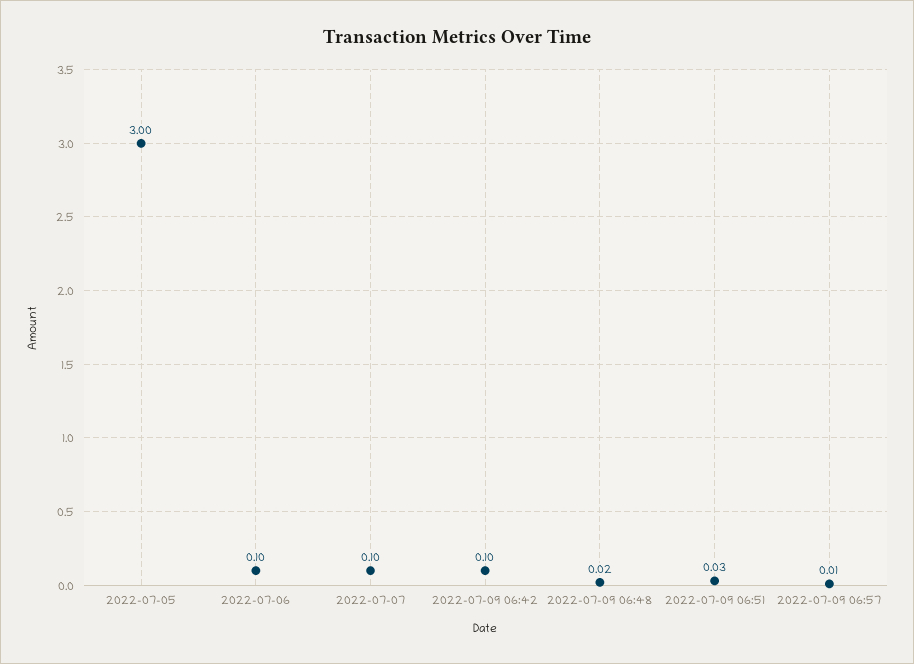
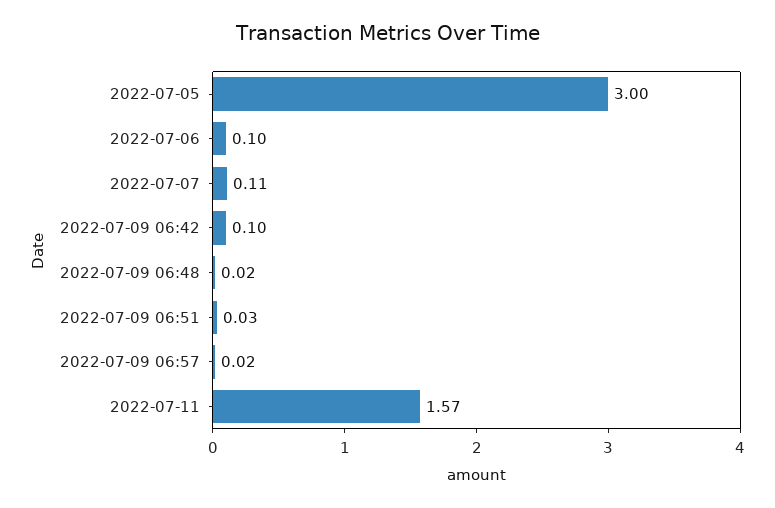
2022-07-07: 0.1 -> 0.11
2022-07-09 06:57: 0.01 -> 0.02
2022-07-11: none -> 1.57

